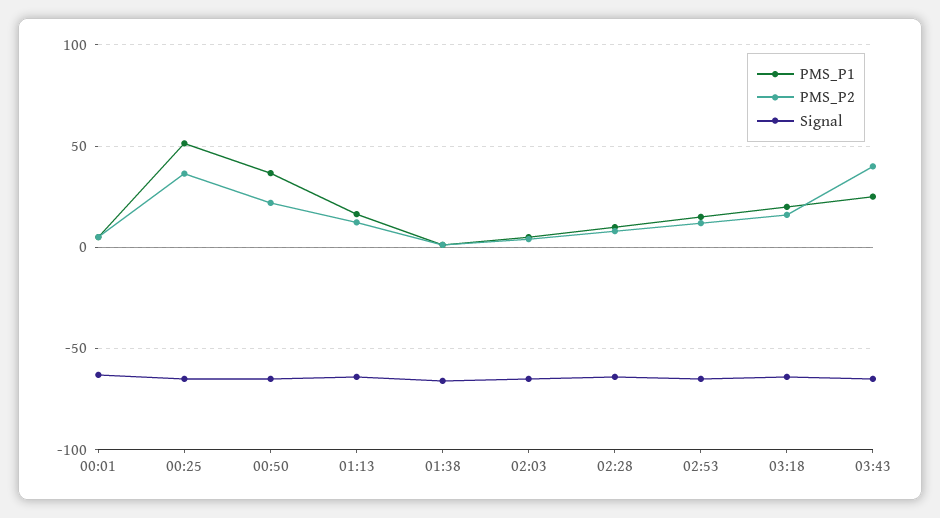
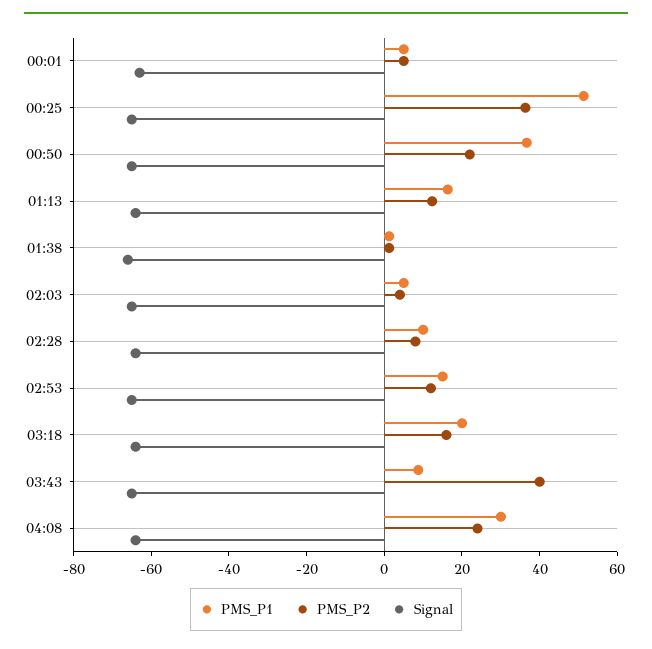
PMS_P1, 03:43: 25 -> 10
PMS_P1, 04:08: none -> 30
PMS_P2, 04:08: none -> 25
Signal, 04:08: none -> -65

